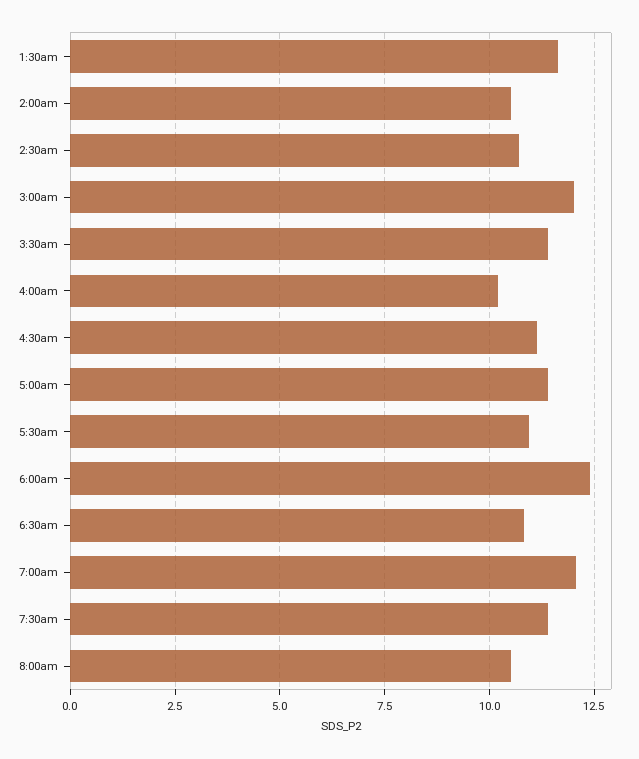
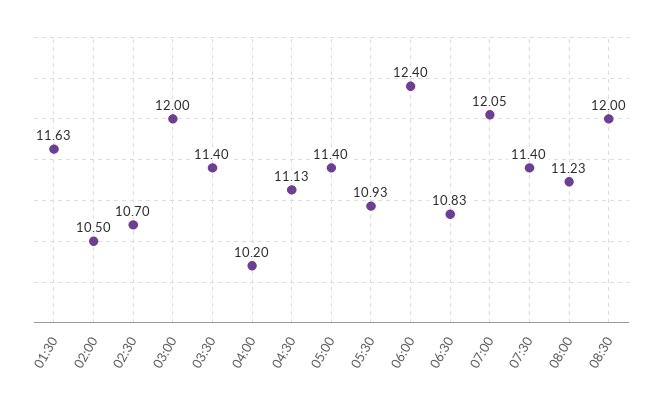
8:00am: 10.5 -> 11.23
08:30: none -> 12

